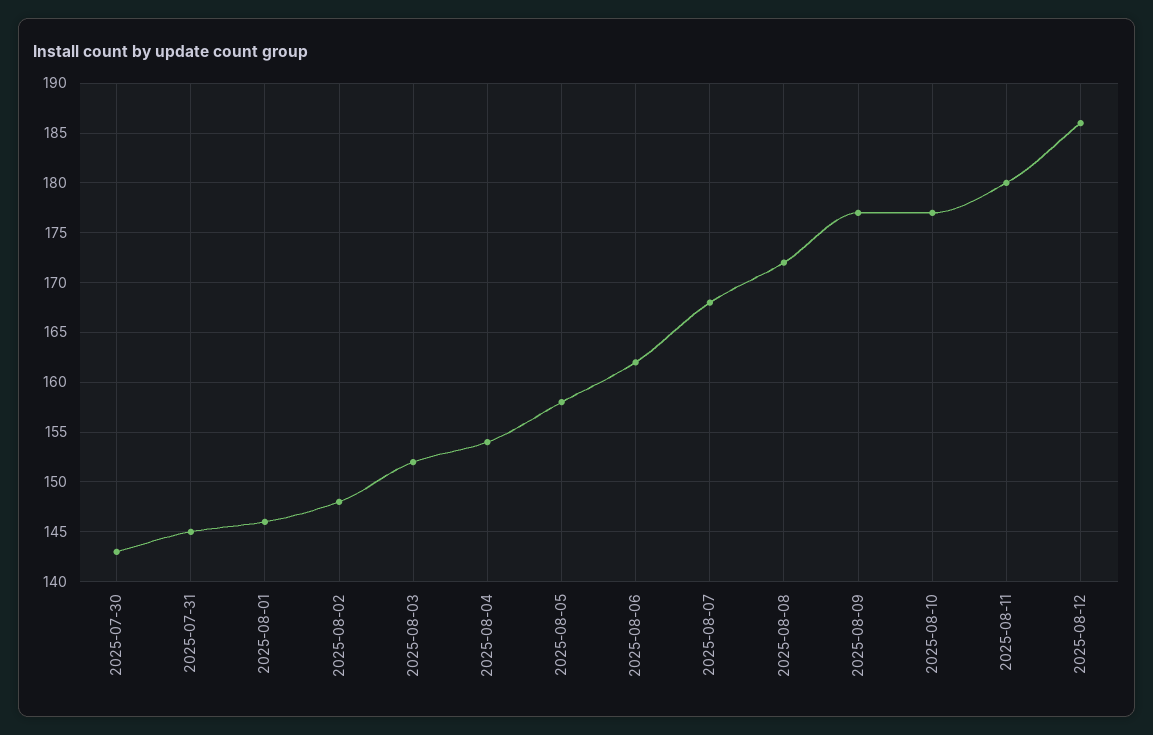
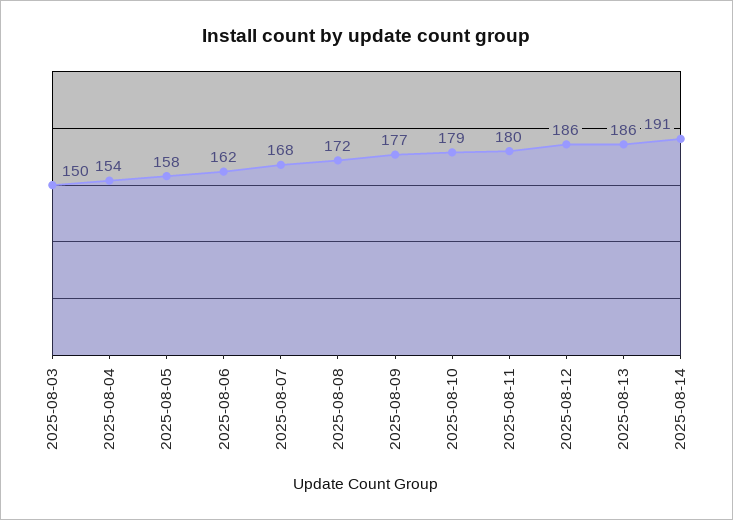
2025-07-30: 143 -> none
2025-07-31: 145 -> none
2025-08-01: 146 -> none
2025-08-02: 148 -> none
2025-08-03: 152 -> 150
2025-08-10: 177 -> 179
2025-08-13: none -> 186
2025-08-14: none -> 191

